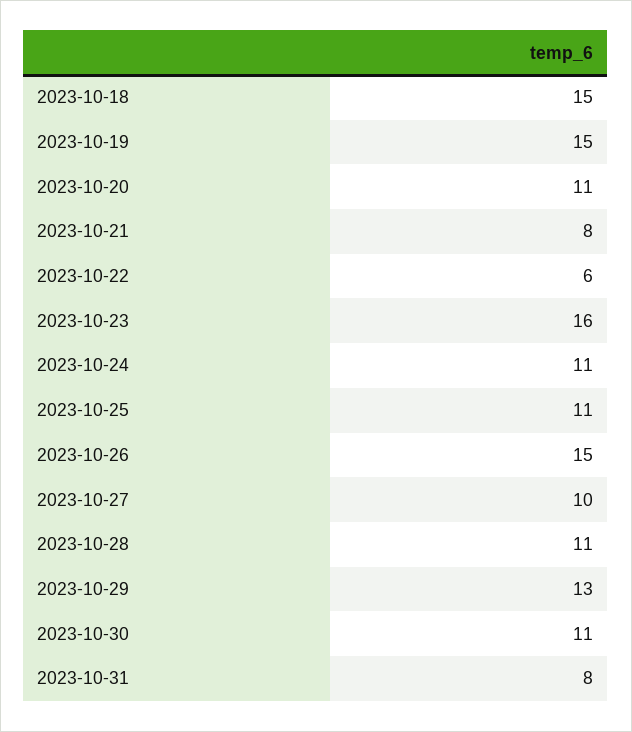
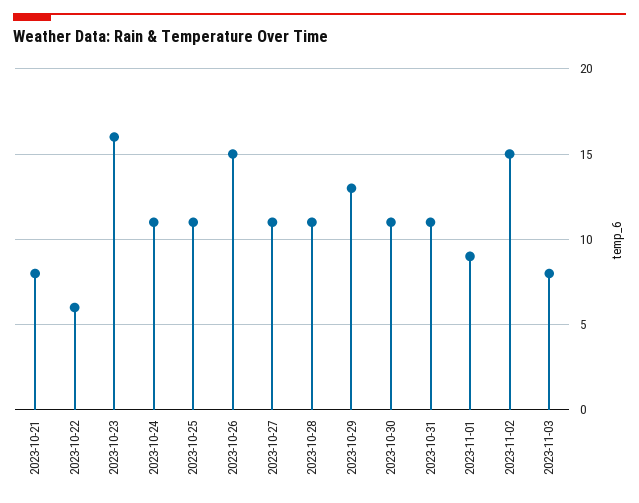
2023-10-18: 15 -> none
2023-10-19: 15 -> none
2023-10-20: 11 -> none
2023-10-27: 10 -> 11
2023-10-31: 8 -> 11
2023-11-01: none -> 9
2023-11-02: none -> 15
2023-11-03: none -> 8

